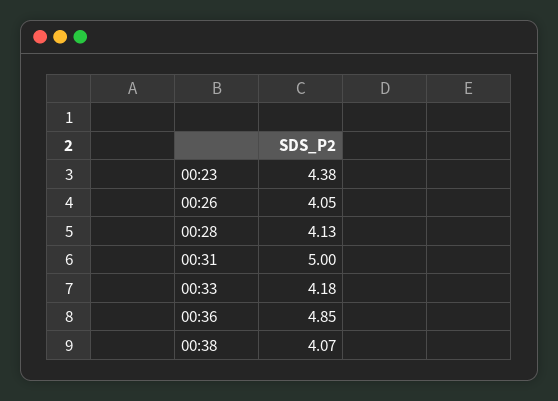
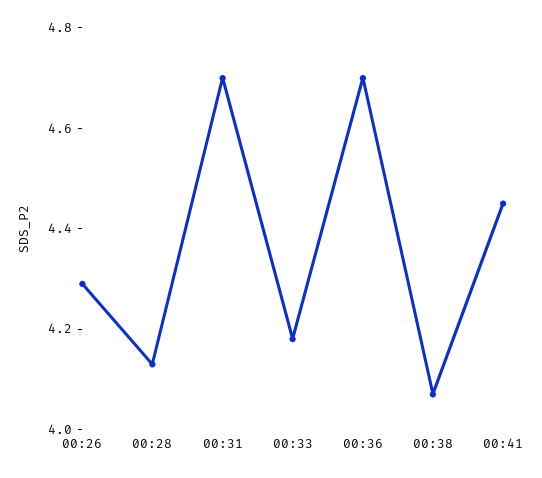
00:23: 4.38 -> none
00:26: 4.05 -> 4.3
00:31: 5 -> 4.7
00:36: 4.85 -> 4.7
00:41: none -> 4.45

